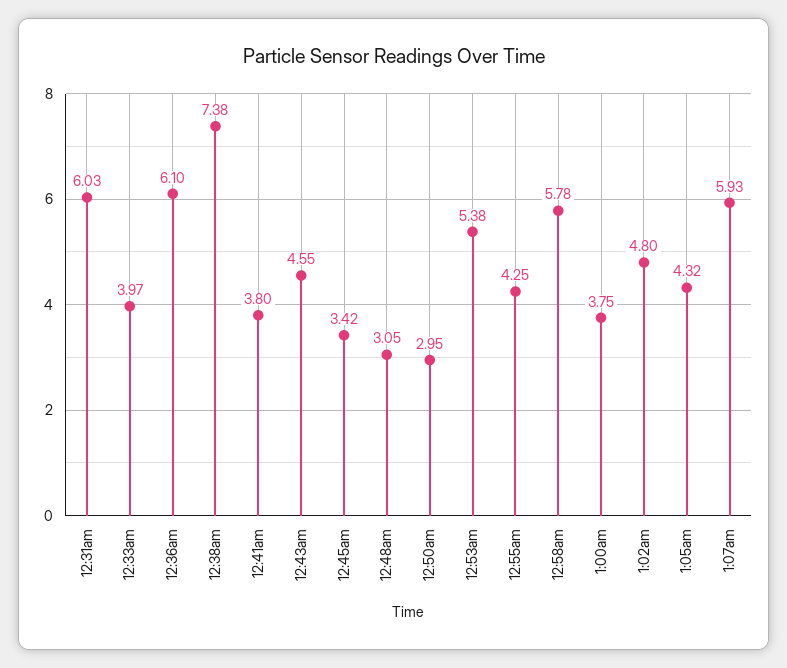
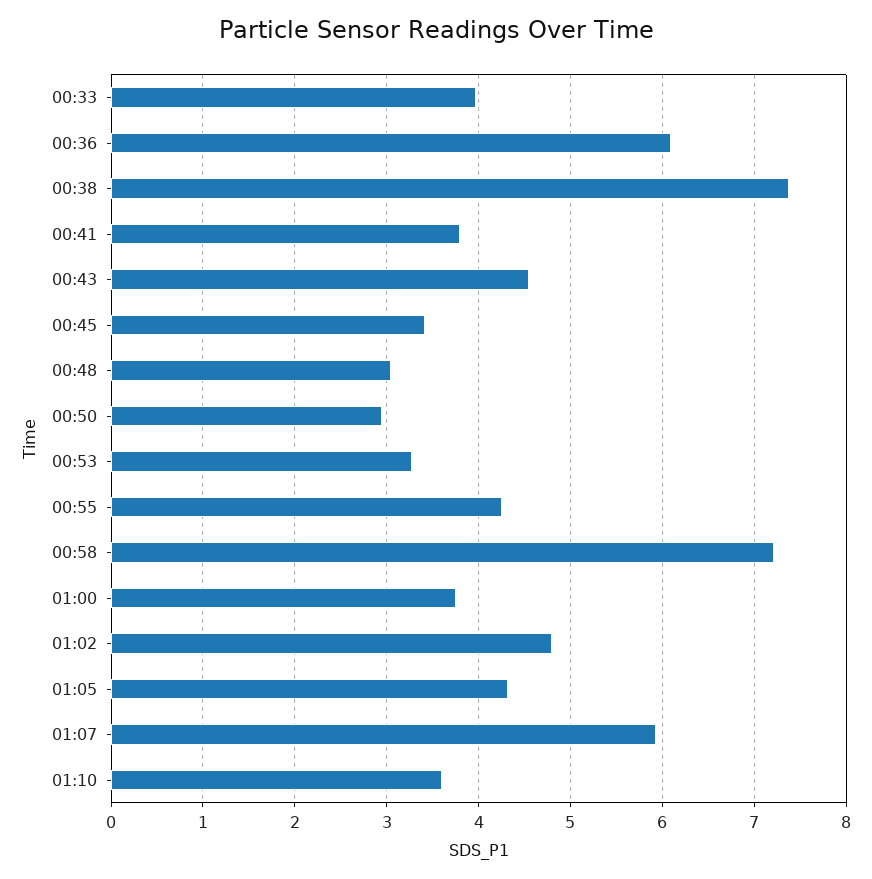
12:31am: 6.03 -> none
12:53am: 5.38 -> 3.3
12:58am: 5.78 -> 7.2
01:10: none -> 3.6

